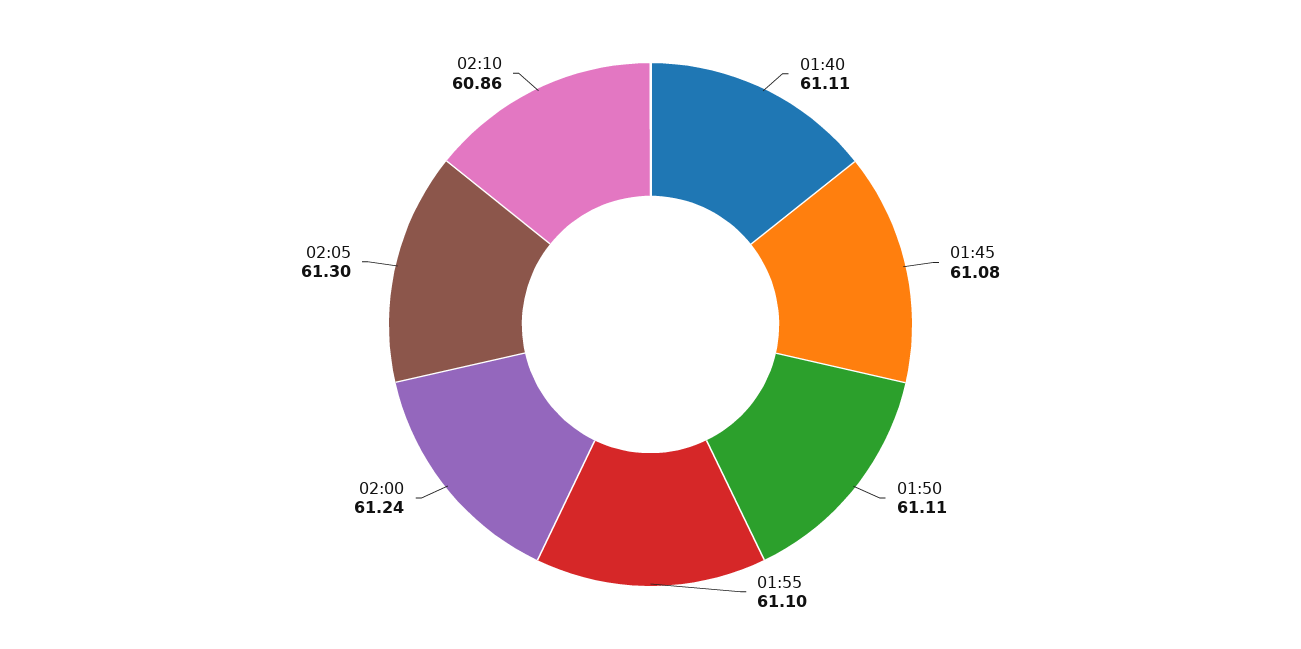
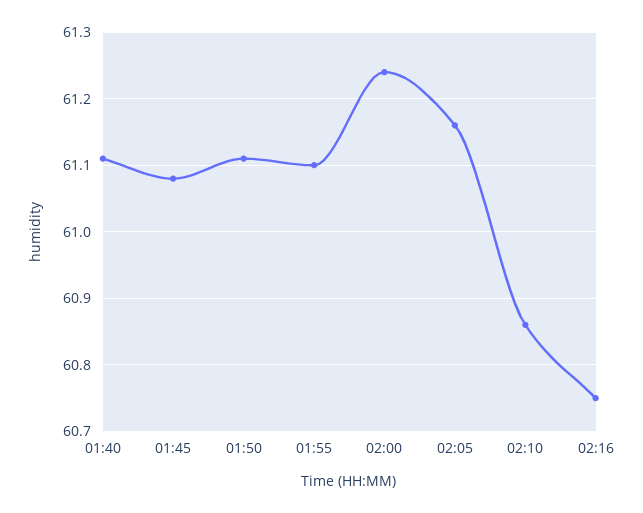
02:05: 61.3 -> 61.16
02:16: none -> 60.75

